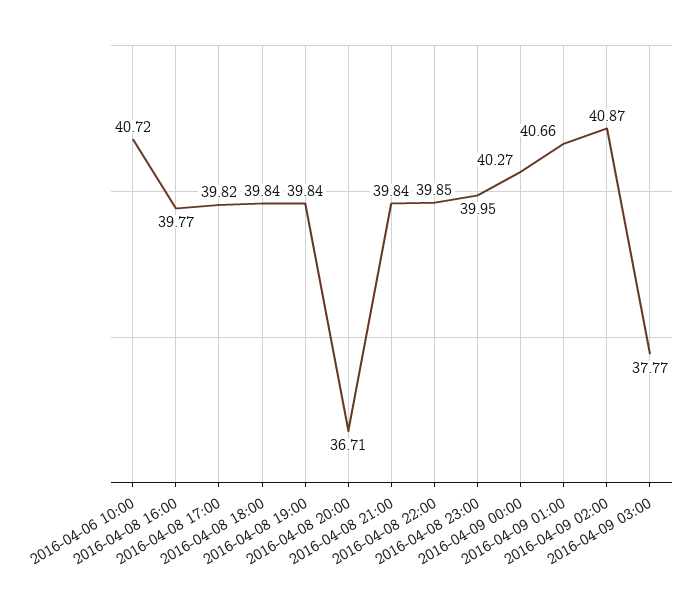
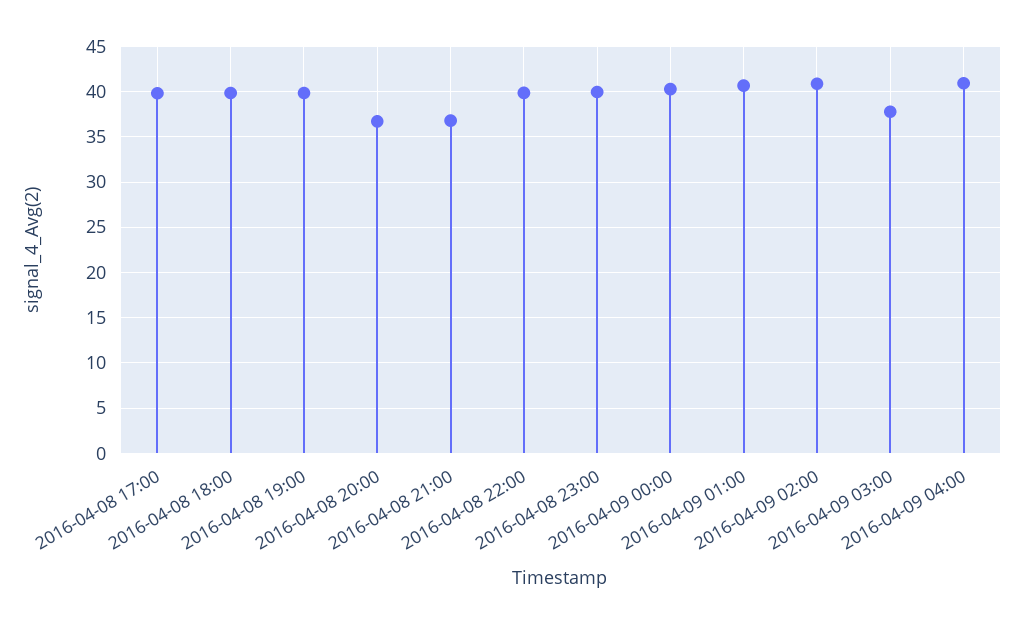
2016-04-06 10:00: 40.72 -> none
2016-04-08 16:00: 39.77 -> none
2016-04-08 21:00: 39.84 -> 37
2016-04-09 04:00: none -> 41

